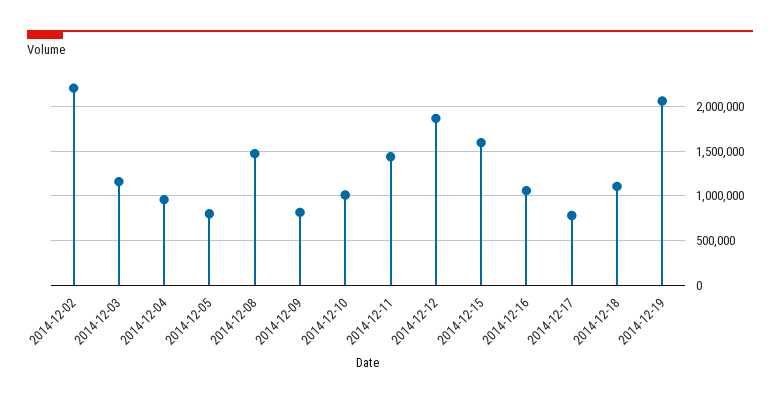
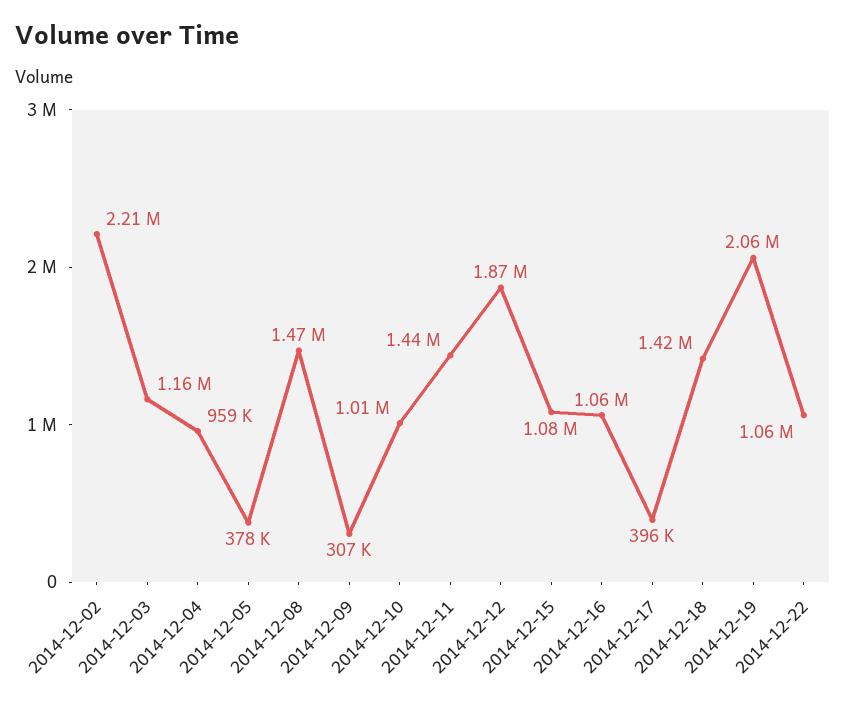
2014-12-05: 800000 -> 378000
2014-12-09: 800000 -> 307000
2014-12-15: 1600000 -> 1080000
2014-12-17: 800000 -> 396000
2014-12-18: 1100000 -> 1420000
2014-12-22: none -> 1060000

